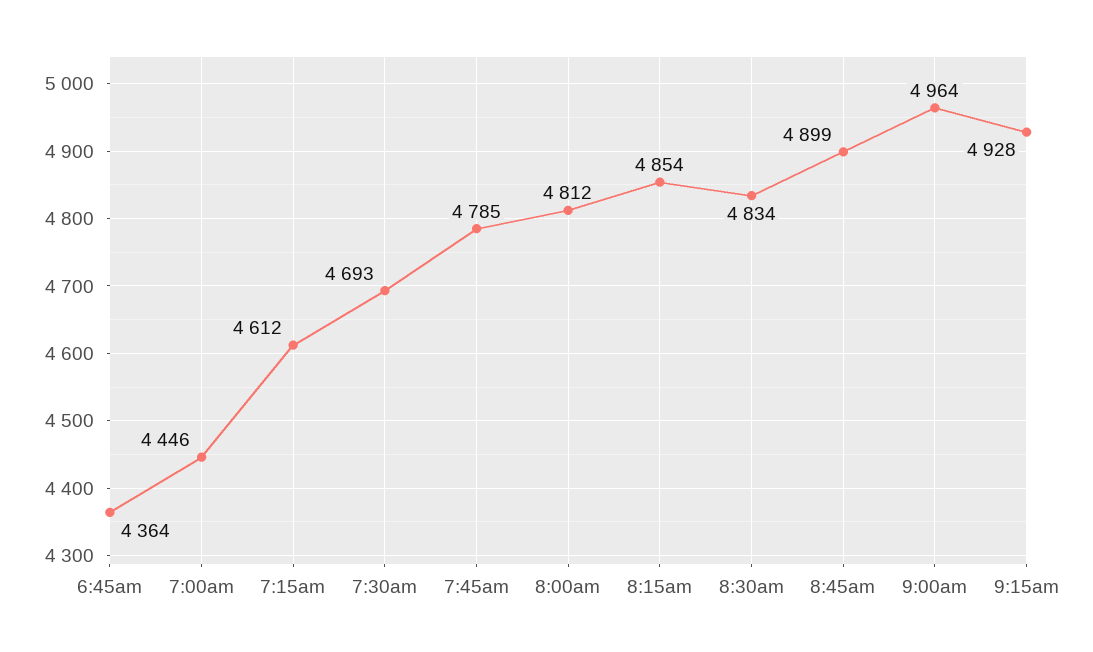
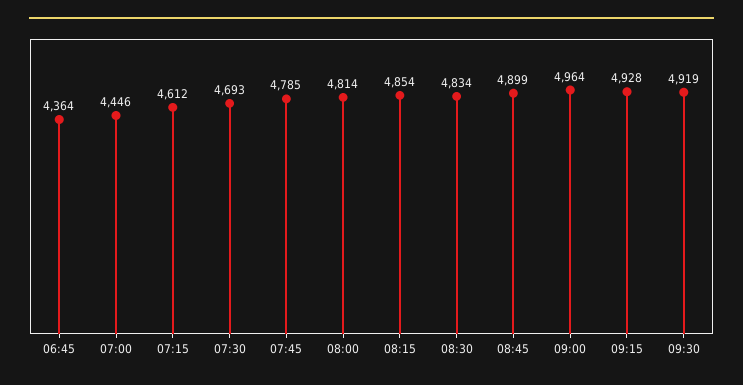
8:00am: 4812 -> 4814
09:30: none -> 4919

